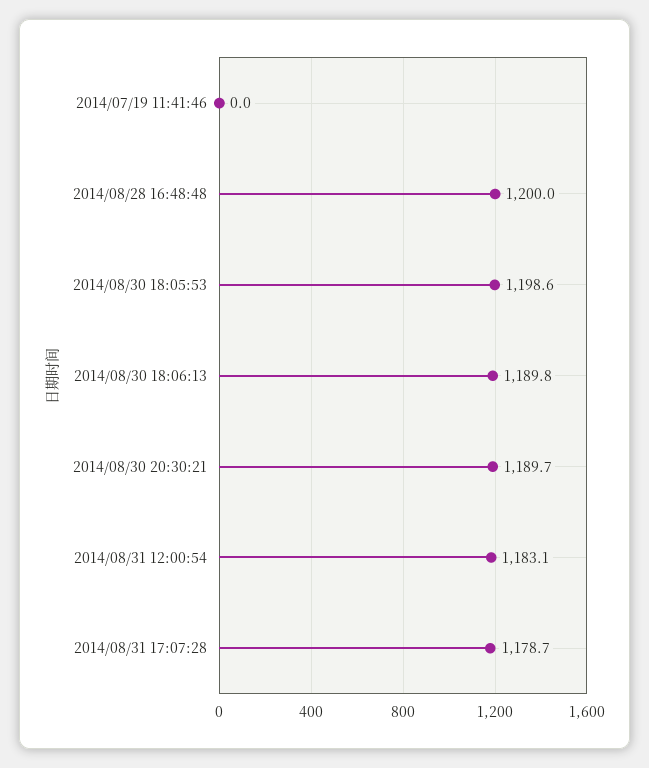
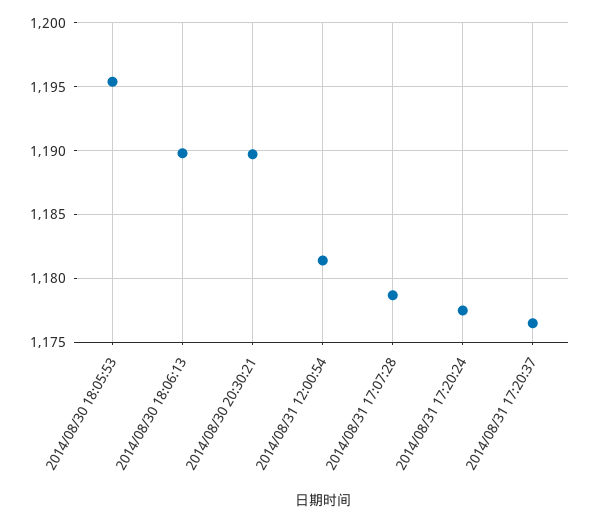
2014/07/19 11:41:46: 0 -> none
2014/08/28 16:48:48: 1200 -> none
2014/08/30 18:05:53: 1198.6 -> 1195.5
2014/08/31 12:00:54: 1183.1 -> 1181.5
2014/08/31 17:20:24: none -> 1177.5
2014/08/31 17:20:37: none -> 1176.5

